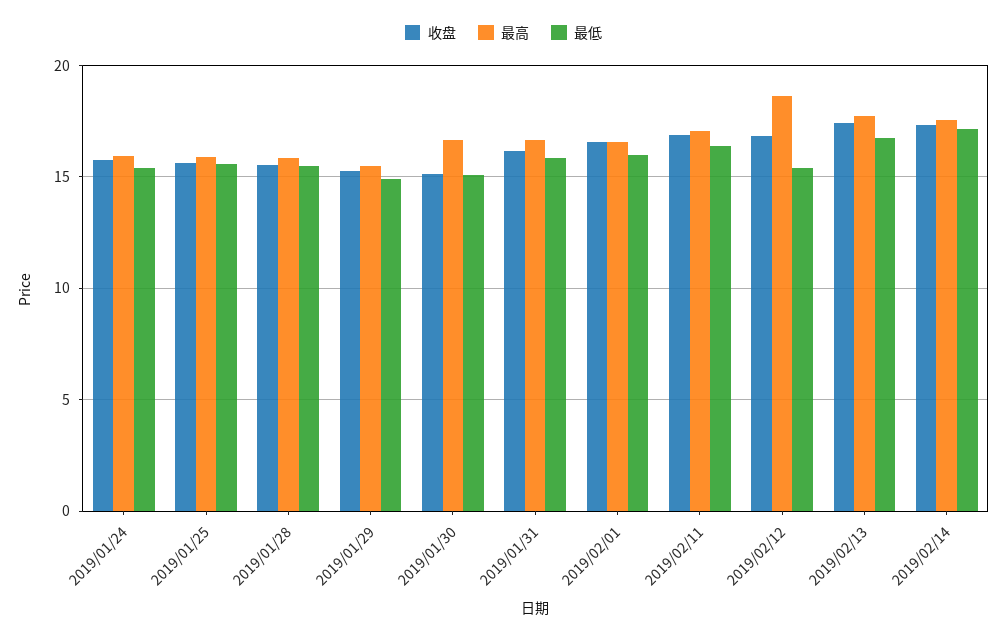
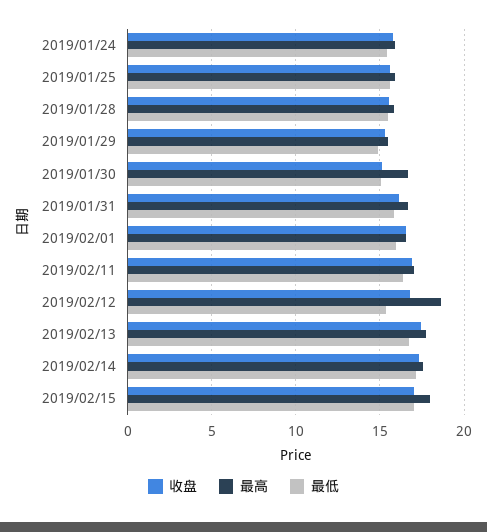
收盘, 2019/02/15: none -> 17
最高, 2019/02/15: none -> 18
最低, 2019/02/15: none -> 17

